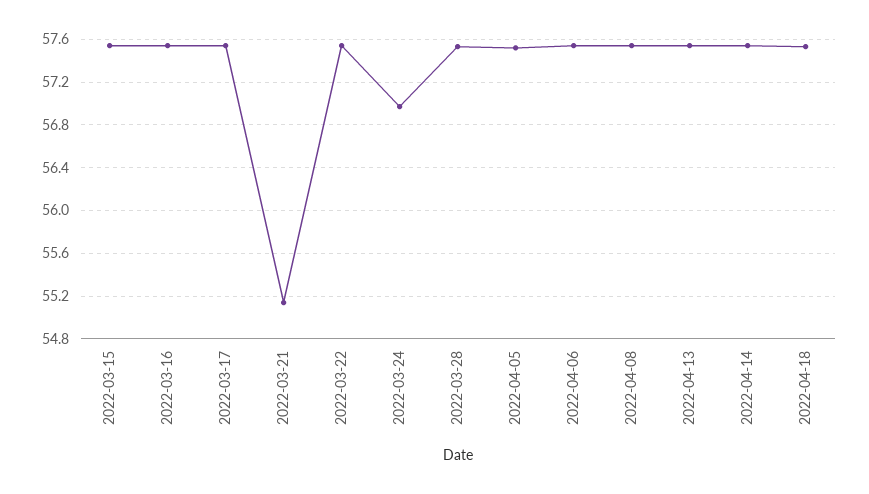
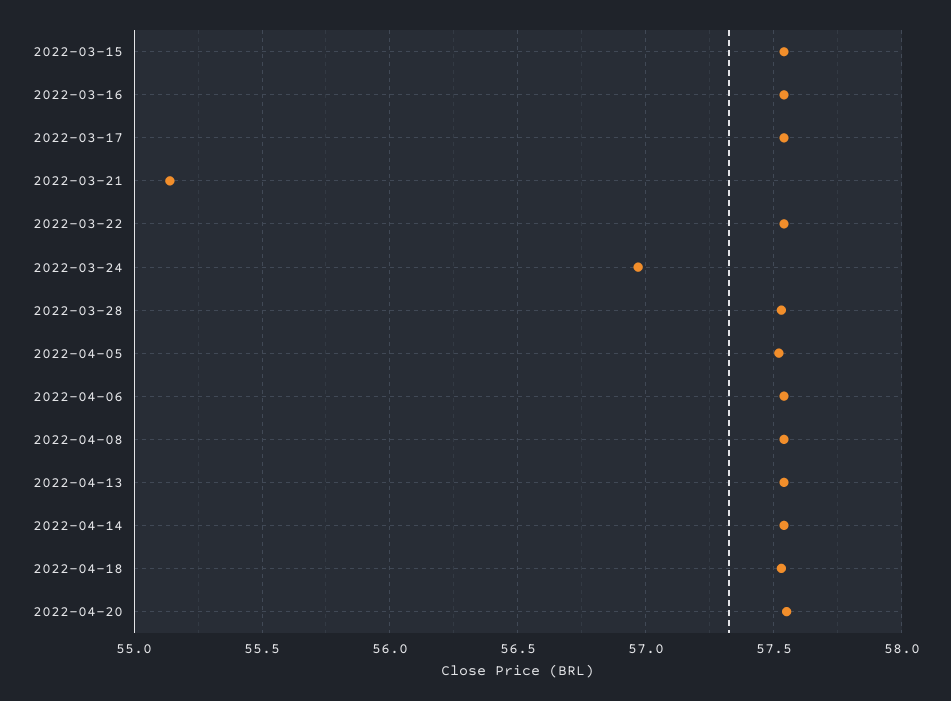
2022-04-20: none -> 57.55

